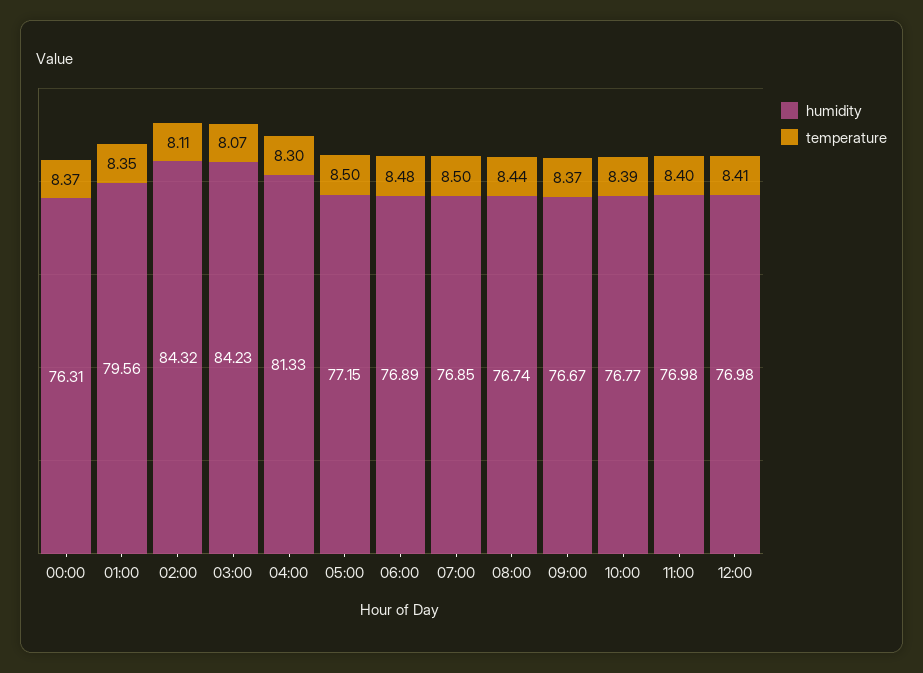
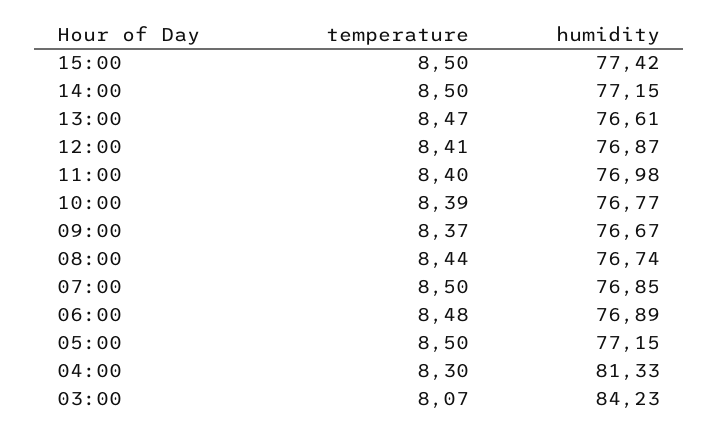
humidity, 00:00: 76.31 -> none
temperature, 00:00: 8.37 -> none
humidity, 01:00: 79.56 -> none
temperature, 01:00: 8.35 -> none
humidity, 02:00: 84.32 -> none
temperature, 02:00: 8.11 -> none
humidity, 12:00: 76.98 -> 76.87
temperature, 15:00: none -> 8.5
humidity, 15:00: none -> 77.42
temperature, 14:00: none -> 8.5
humidity, 14:00: none -> 77.15
temperature, 13:00: none -> 8.47
humidity, 13:00: none -> 76.61

